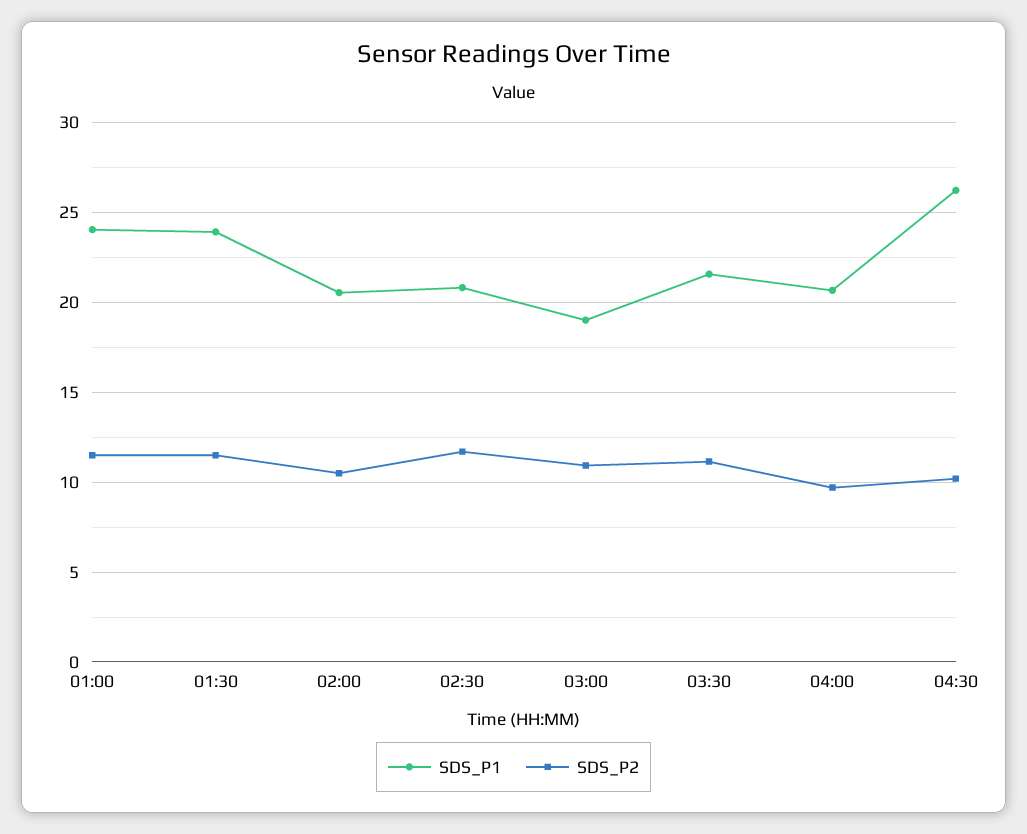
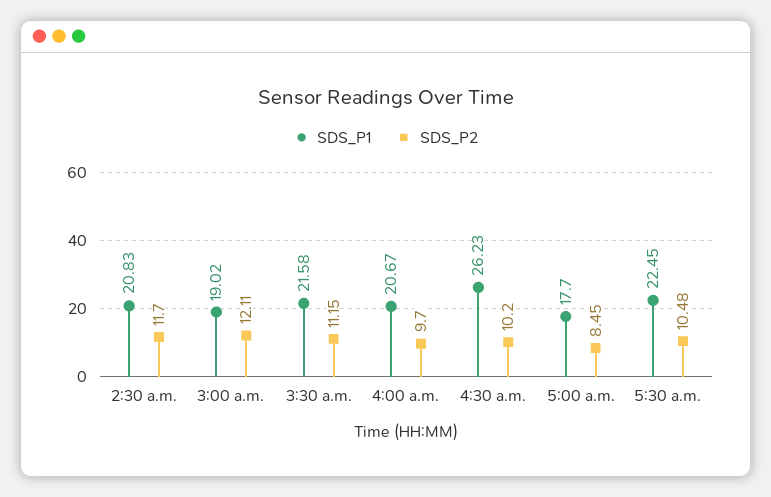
SDS_P1, 01:00: 24 -> none
SDS_P2, 01:00: 11.5 -> none
SDS_P1, 01:30: 24 -> none
SDS_P2, 01:30: 11.5 -> none
SDS_P1, 02:00: 20.5 -> none
SDS_P2, 02:00: 10.5 -> none
SDS_P2, 03:00: 11 -> 12.11
SDS_P1, 5:00 a.m.: none -> 17.7
SDS_P2, 5:00 a.m.: none -> 8.45
SDS_P1, 5:30 a.m.: none -> 22.45
SDS_P2, 5:30 a.m.: none -> 10.48

